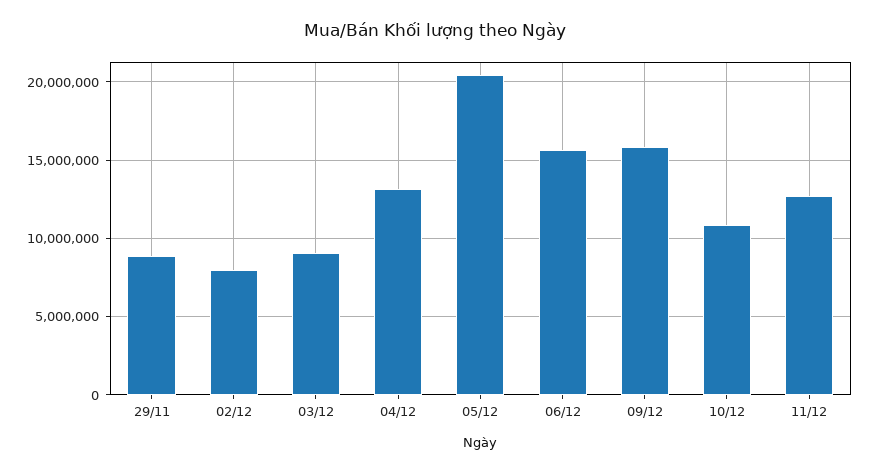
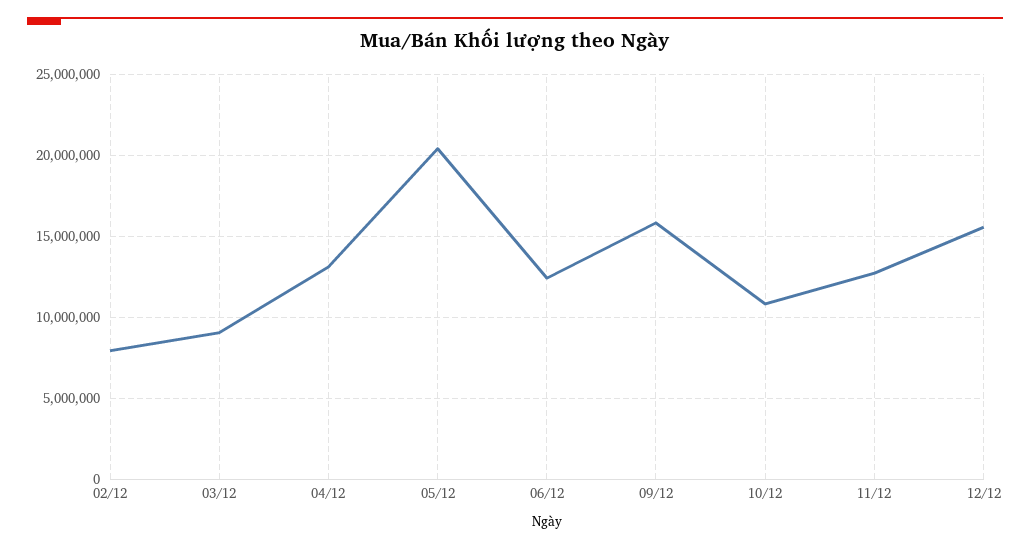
29/11: 9000000 -> none
06/12: 15500000 -> 12500000
12/12: none -> 15500000

